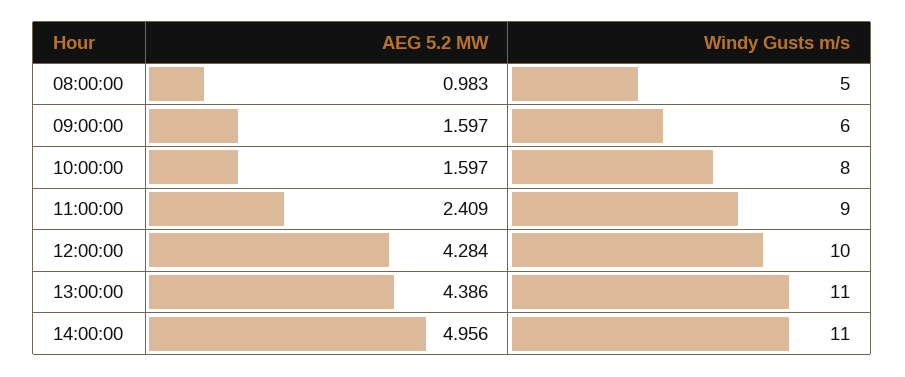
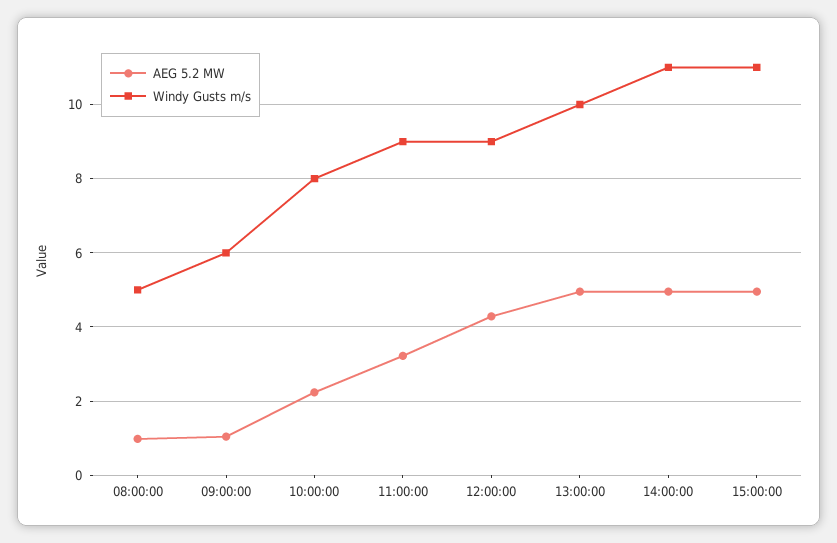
AEG 5.2 MW, 09:00:00: 1.597 -> 1
AEG 5.2 MW, 10:00:00: 1.597 -> 2.2
AEG 5.2 MW, 11:00:00: 2.409 -> 3.2
Windy Gusts m/s, 12:00:00: 10 -> 9
AEG 5.2 MW, 13:00:00: 4.386 -> 5
Windy Gusts m/s, 13:00:00: 11 -> 10
AEG 5.2 MW, 15:00:00: none -> 5
Windy Gusts m/s, 15:00:00: none -> 11

